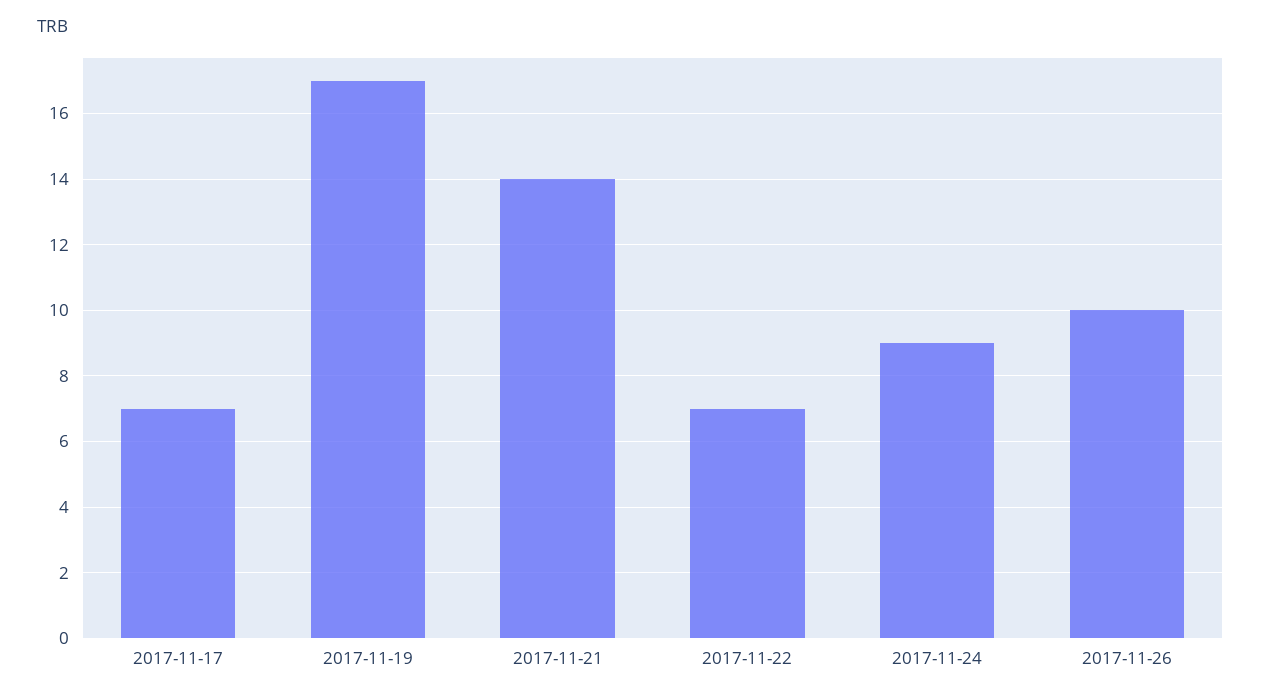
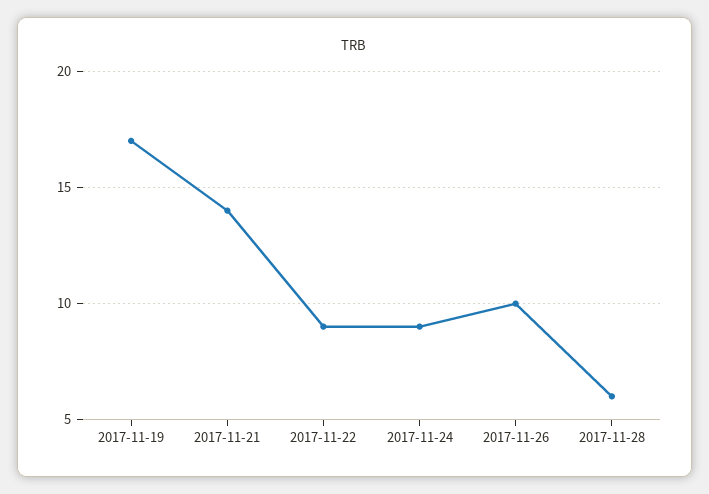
2017-11-17: 7 -> none
2017-11-22: 7 -> 9
2017-11-28: none -> 6

